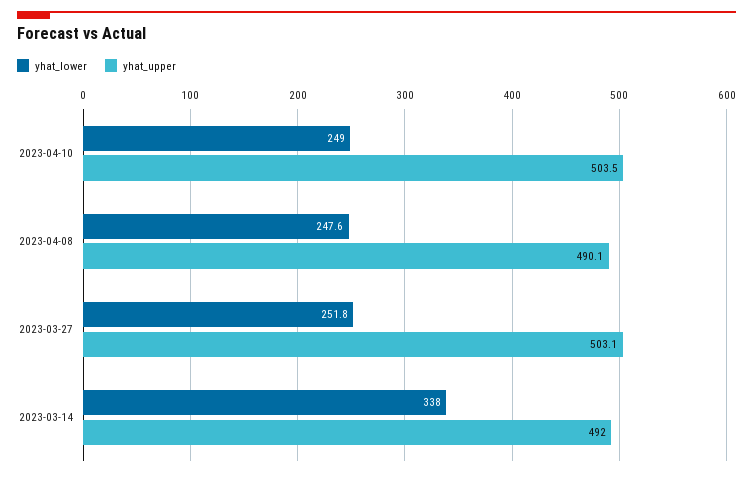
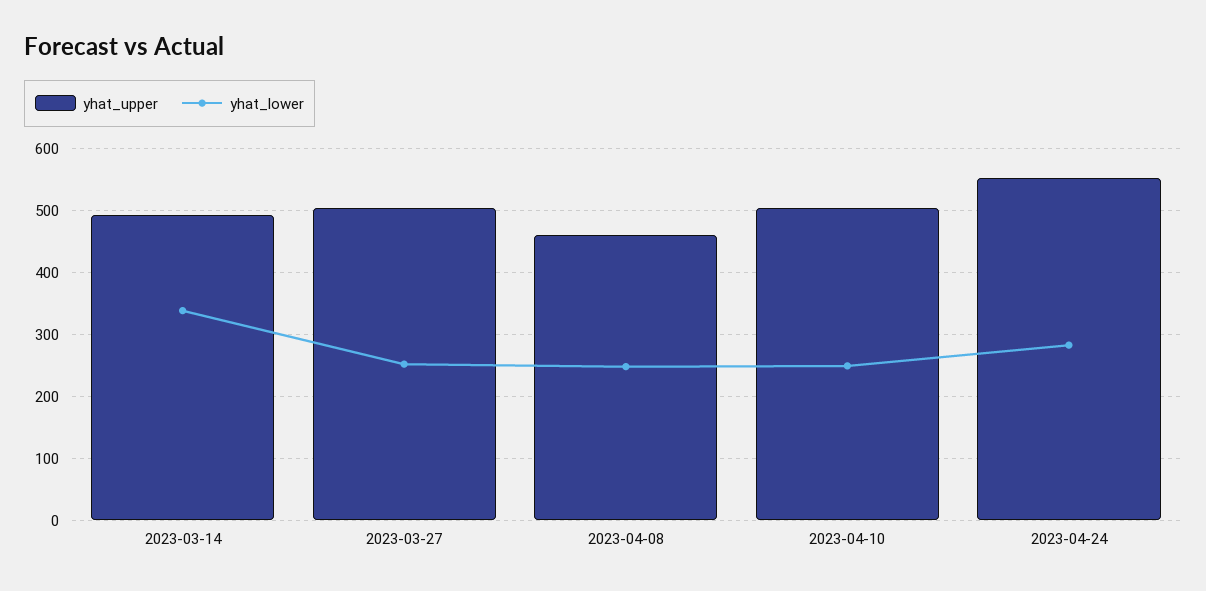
yhat_upper, 2023-04-08: 490.1 -> 460
yhat_upper, 2023-04-24: none -> 550
yhat_lower, 2023-04-24: none -> 280

